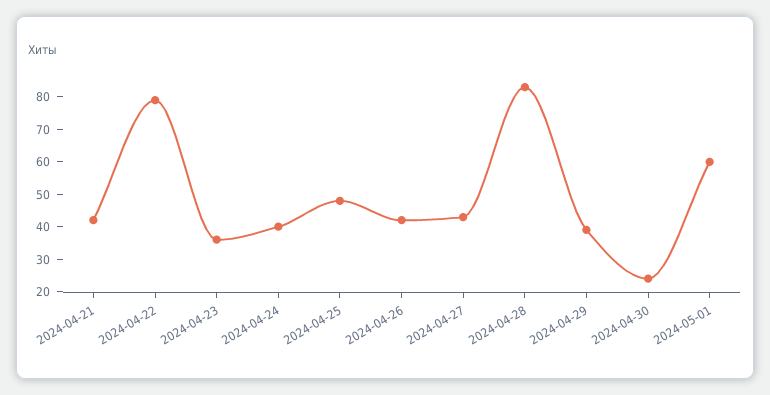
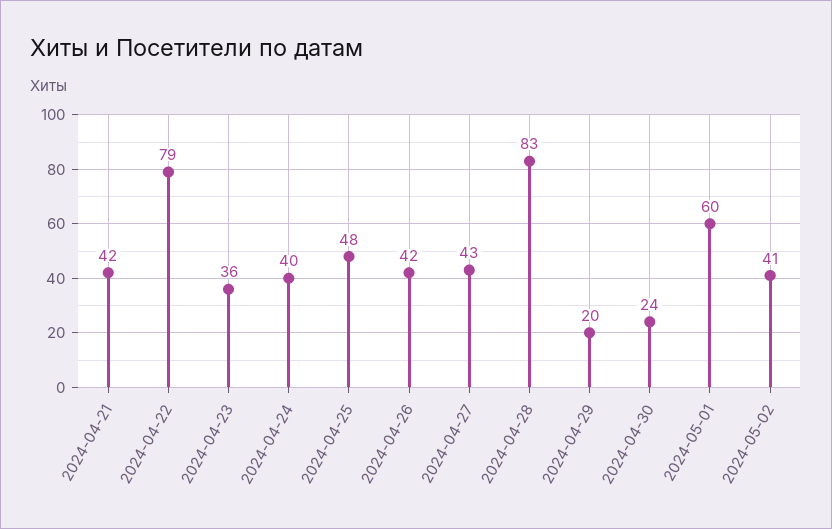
2024-04-29: 40 -> 20
2024-05-02: none -> 41

